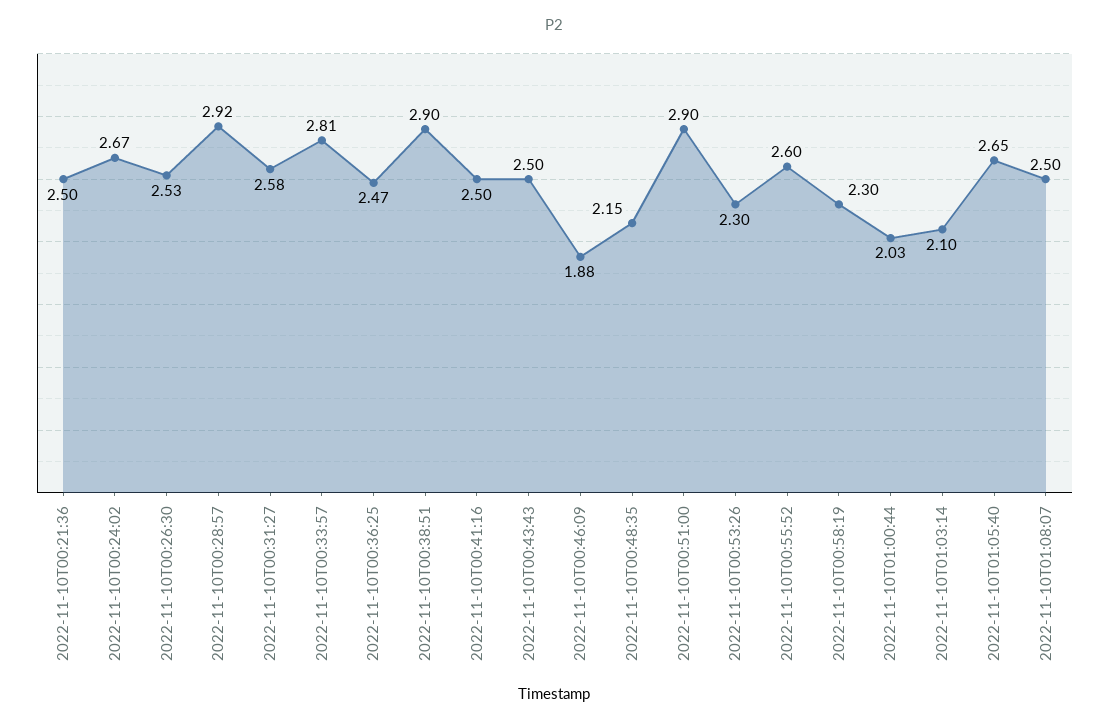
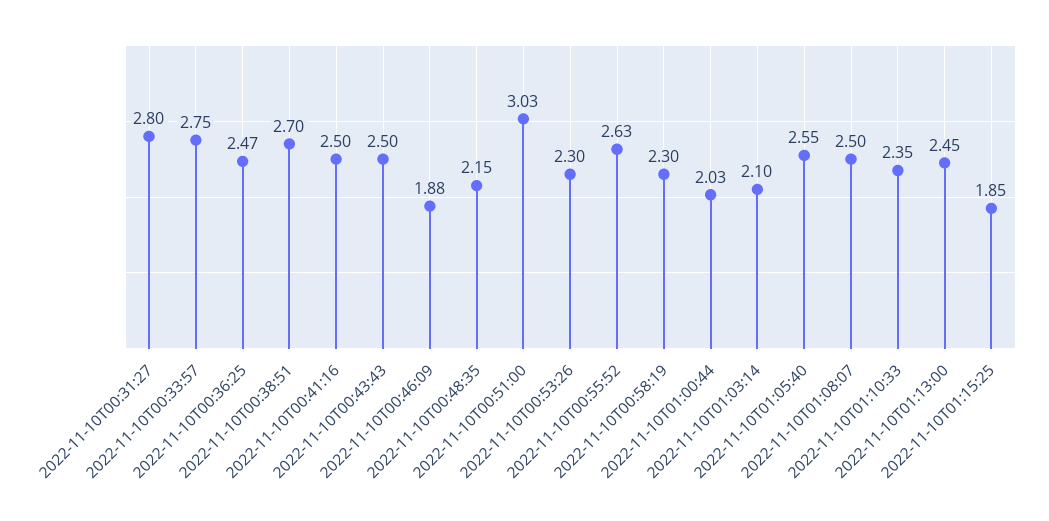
2022-11-10T00:21:36: 2.5 -> none
2022-11-10T00:24:02: 2.67 -> none
2022-11-10T00:26:30: 2.53 -> none
2022-11-10T00:28:57: 2.92 -> none
2022-11-10T00:31:27: 2.58 -> 2.8
2022-11-10T00:33:57: 2.81 -> 2.75
2022-11-10T00:38:51: 2.9 -> 2.7
2022-11-10T00:51:00: 2.9 -> 3.03
2022-11-10T00:55:52: 2.6 -> 2.63
2022-11-10T01:05:40: 2.65 -> 2.55
2022-11-10T01:10:33: none -> 2.35
2022-11-10T01:13:00: none -> 2.45
2022-11-10T01:15:25: none -> 1.85

